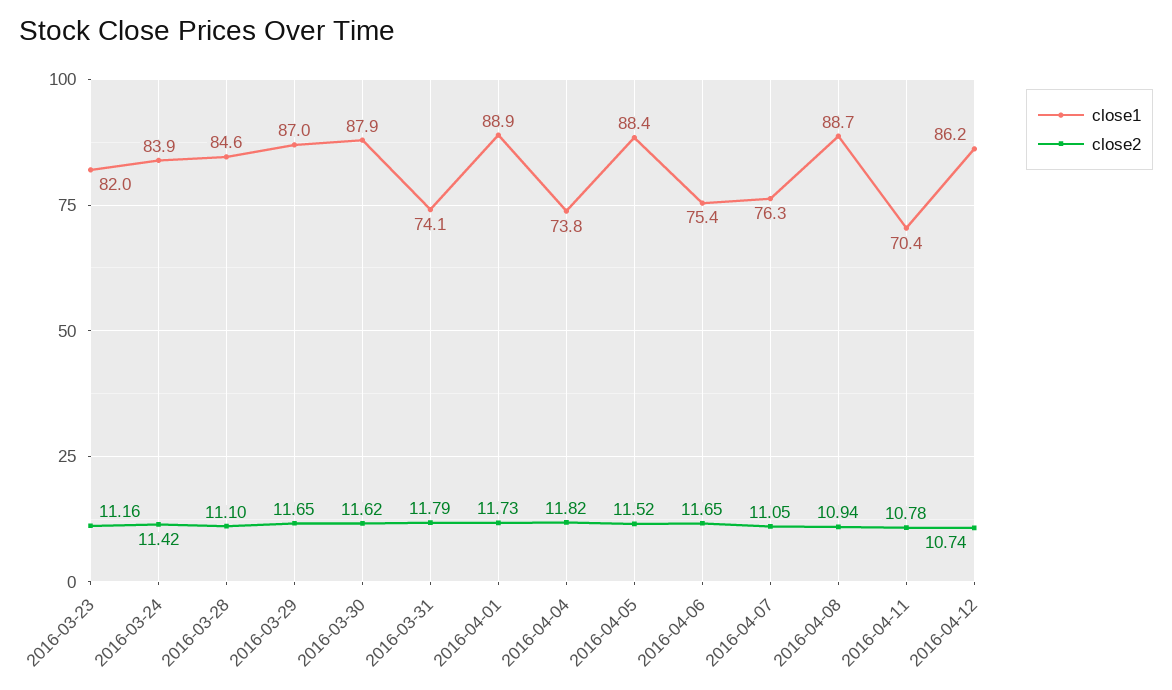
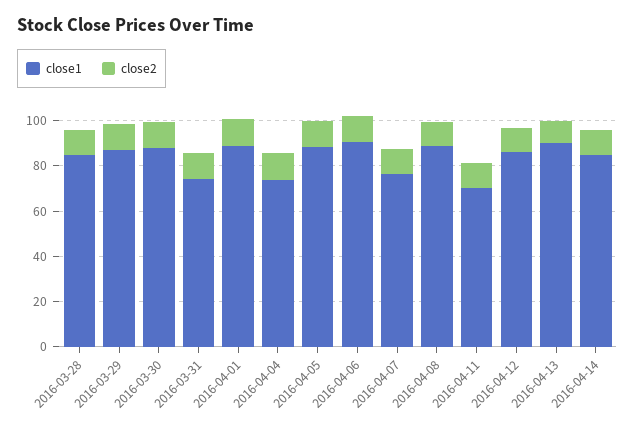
close1, 2016-03-23: 82 -> none
close2, 2016-03-23: 11.16 -> none
close1, 2016-03-24: 83.9 -> none
close2, 2016-03-24: 11.42 -> none
close1, 2016-04-06: 75.4 -> 90
close1, 2016-04-13: none -> 90
close2, 2016-04-13: none -> 10
close1, 2016-04-14: none -> 85
close2, 2016-04-14: none -> 10

